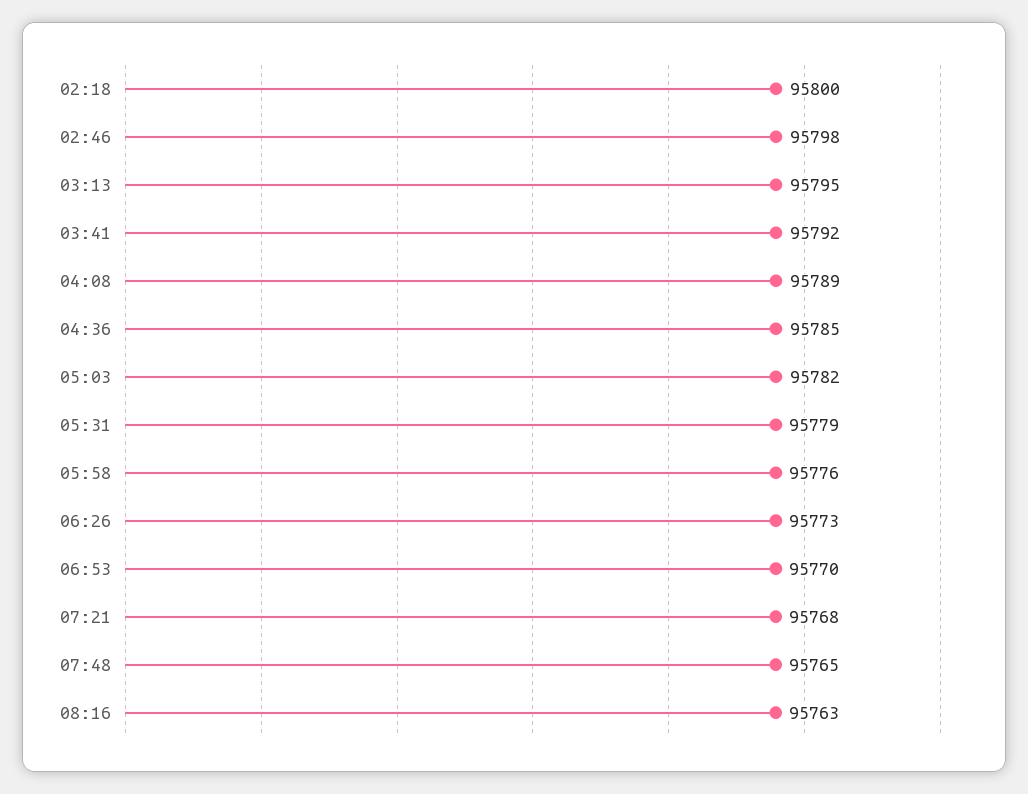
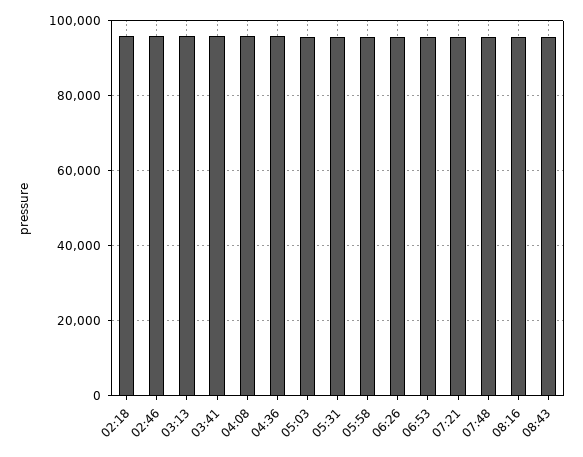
08:43: none -> 96000

